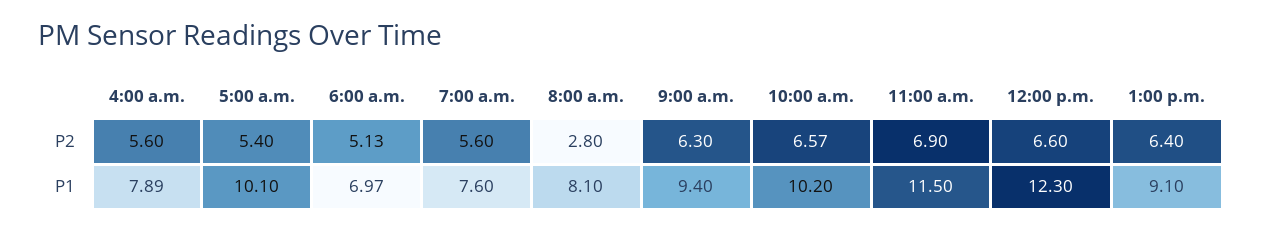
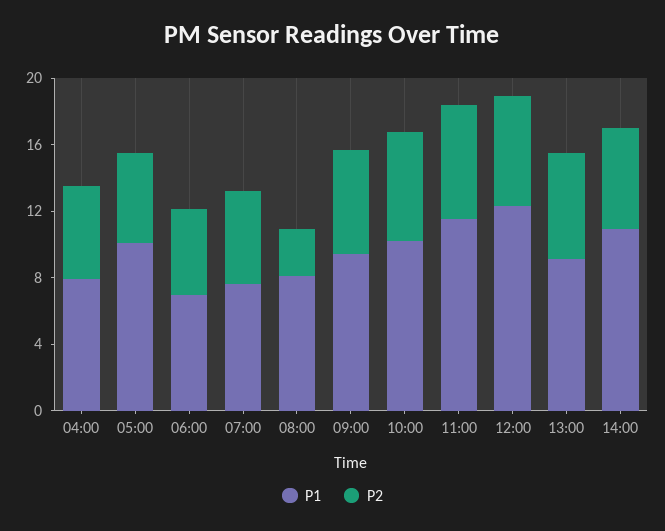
P1, 14:00: none -> 11
P2, 14:00: none -> 6

